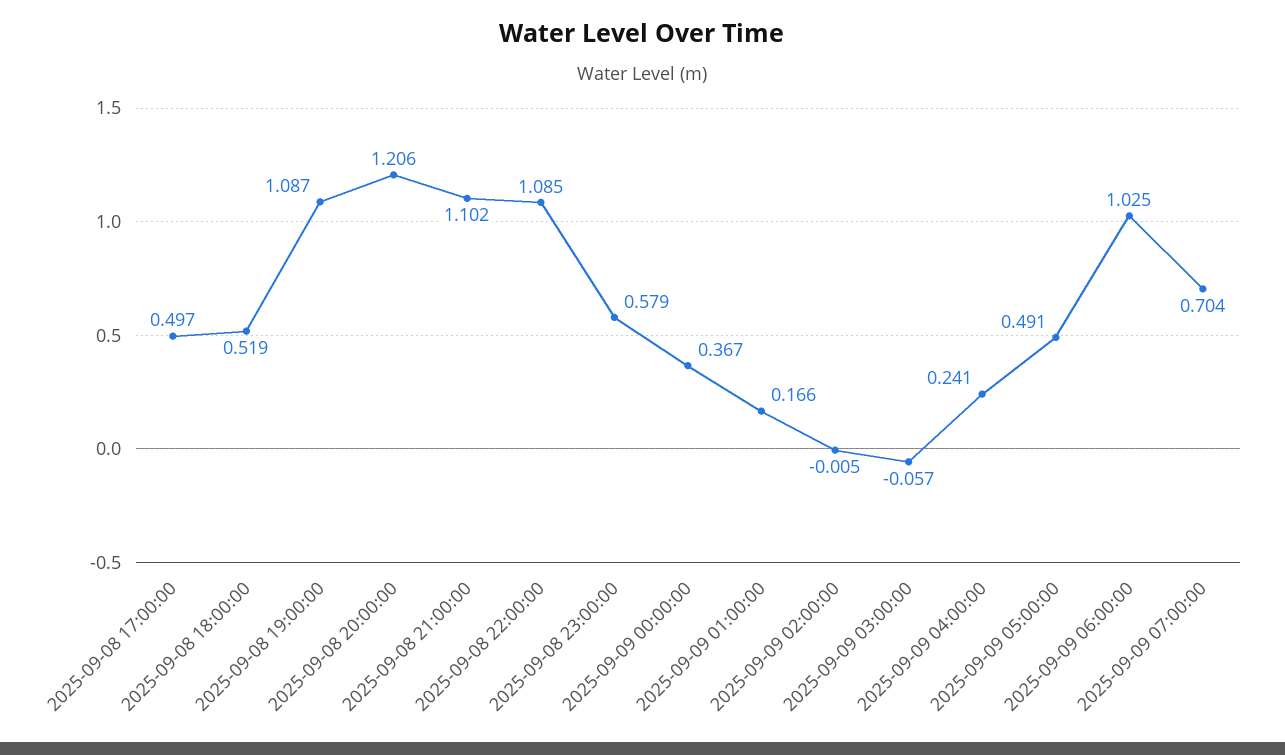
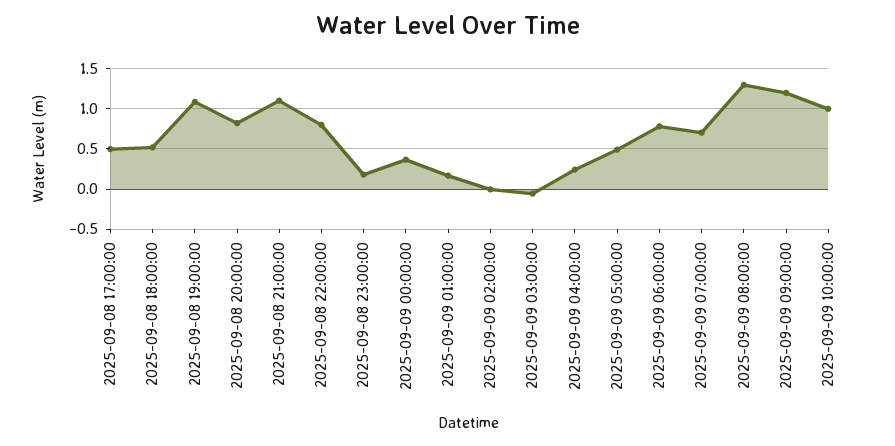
2025-09-08 20:00:00: 1.206 -> 0.8
2025-09-08 22:00:00: 1.085 -> 0.8
2025-09-08 23:00:00: 0.579 -> 0.2
2025-09-09 06:00:00: 1.025 -> 0.8
2025-09-09 08:00:00: none -> 1.3
2025-09-09 09:00:00: none -> 1.2
2025-09-09 10:00:00: none -> 1

